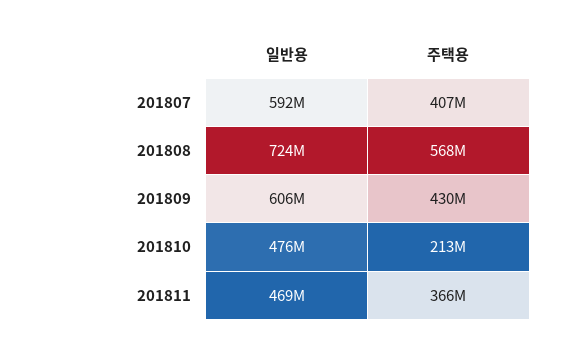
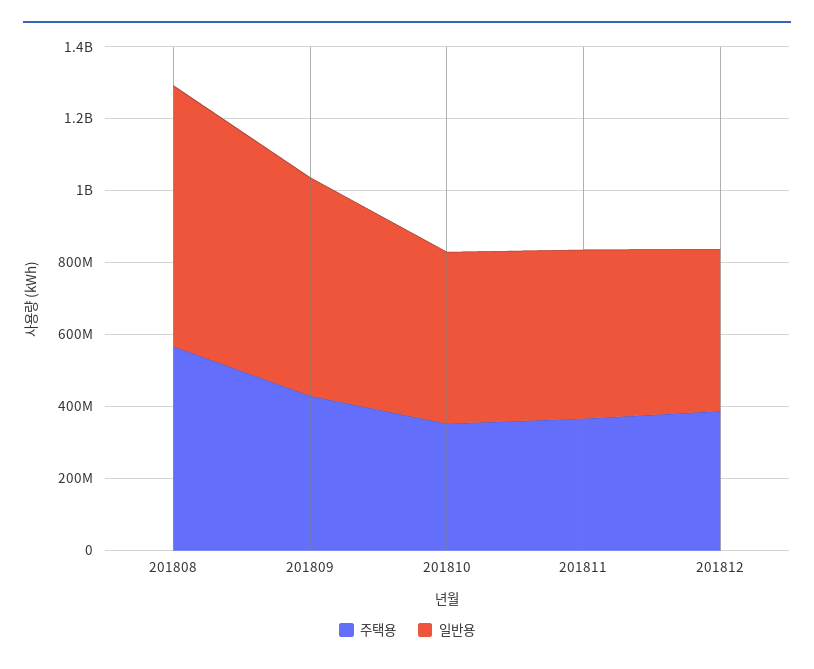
일반용, 201807: 592000000 -> none
주택용, 201807: 407000000 -> none
주택용, 201810: 213000000 -> 350000000
주택용, 201812: none -> 400000000
일반용, 201812: none -> 450000000

